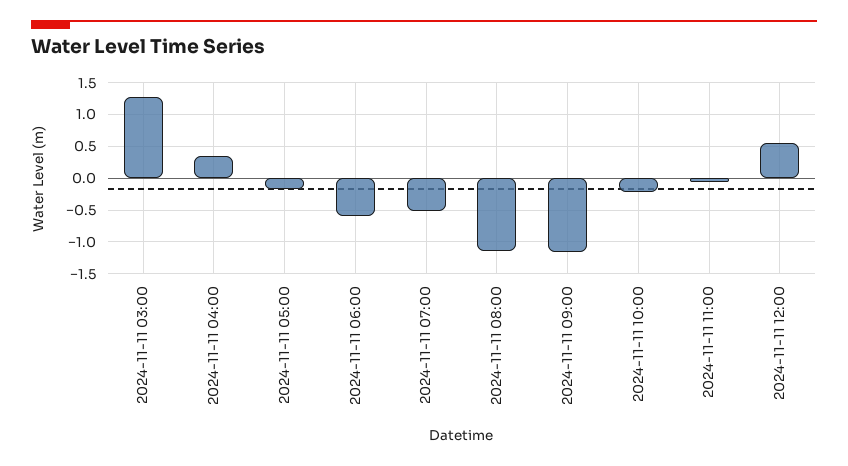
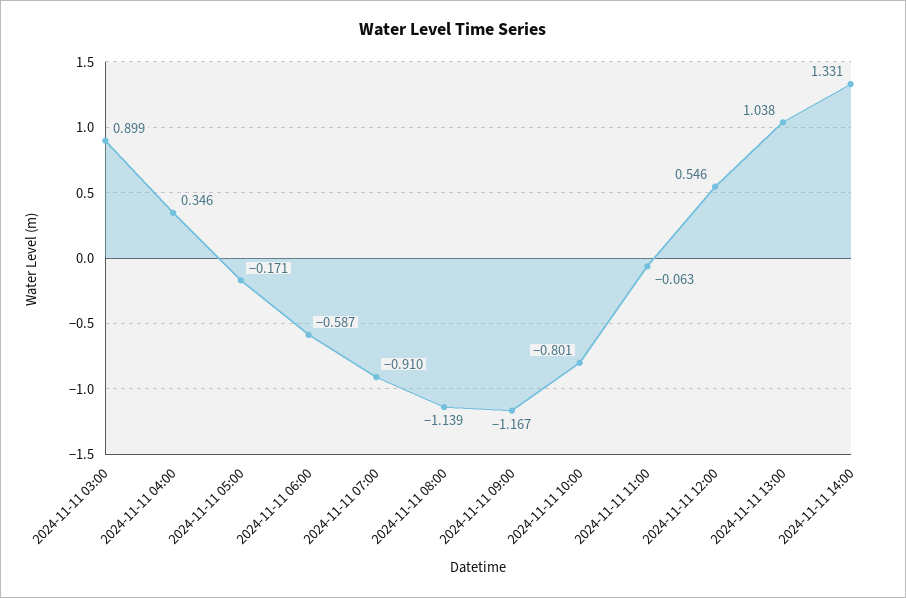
2024-11-11 03:00: 1.3 -> 0.899
2024-11-11 07:00: -0.5 -> -0.91
2024-11-11 10:00: -0.2 -> -0.801
2024-11-11 13:00: none -> 1.038
2024-11-11 14:00: none -> 1.331

